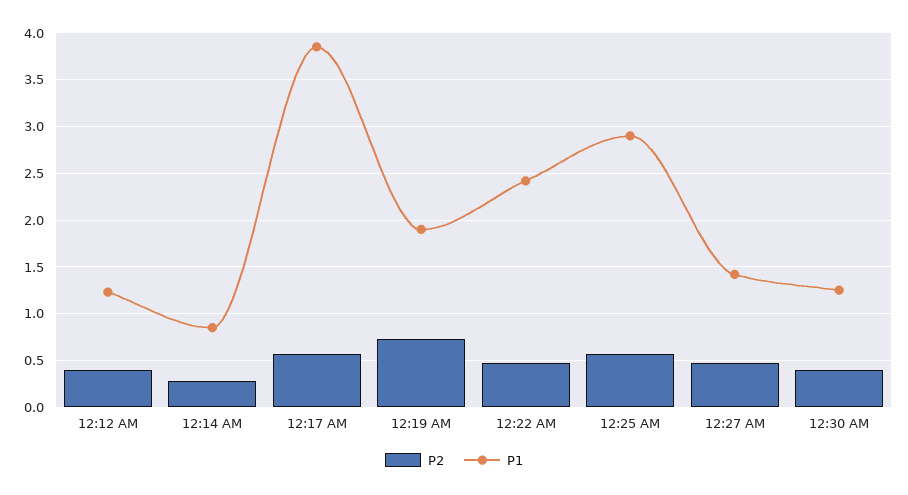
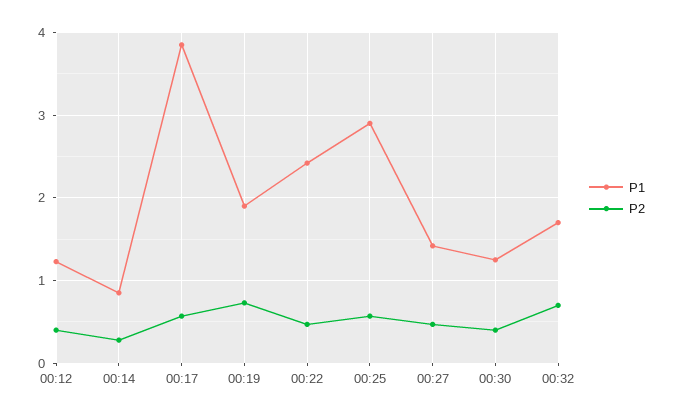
P1, 00:32: none -> 1.7
P2, 00:32: none -> 0.7

